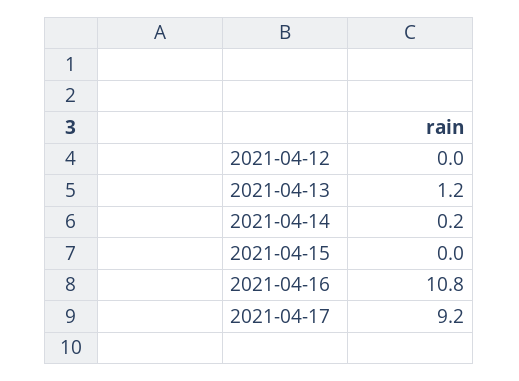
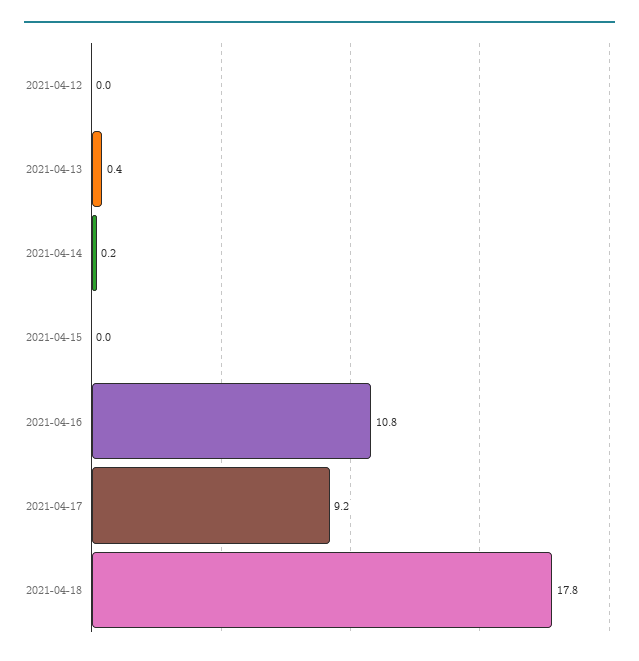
2021-04-13: 1.2 -> 0.4
2021-04-18: none -> 17.8

